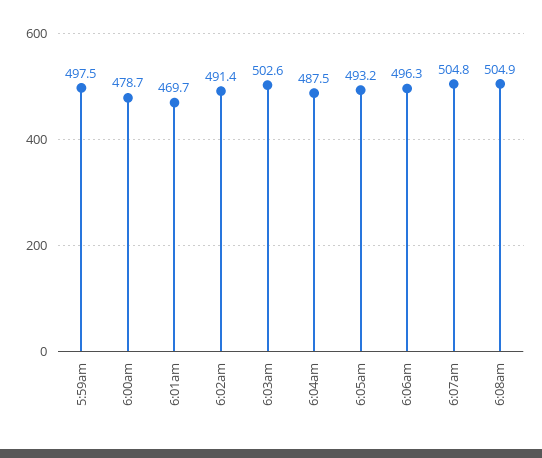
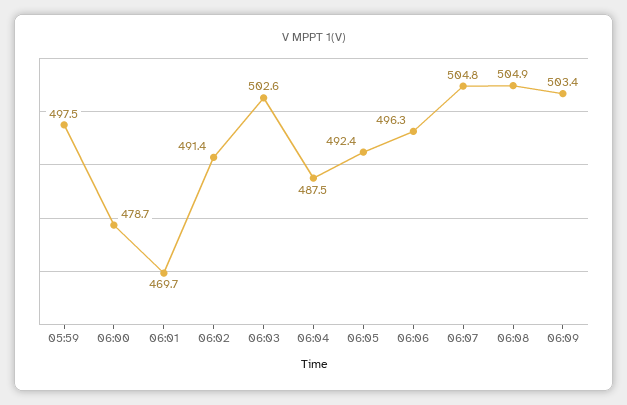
6:05am: 493.2 -> 492.4
06:09: none -> 503.4

